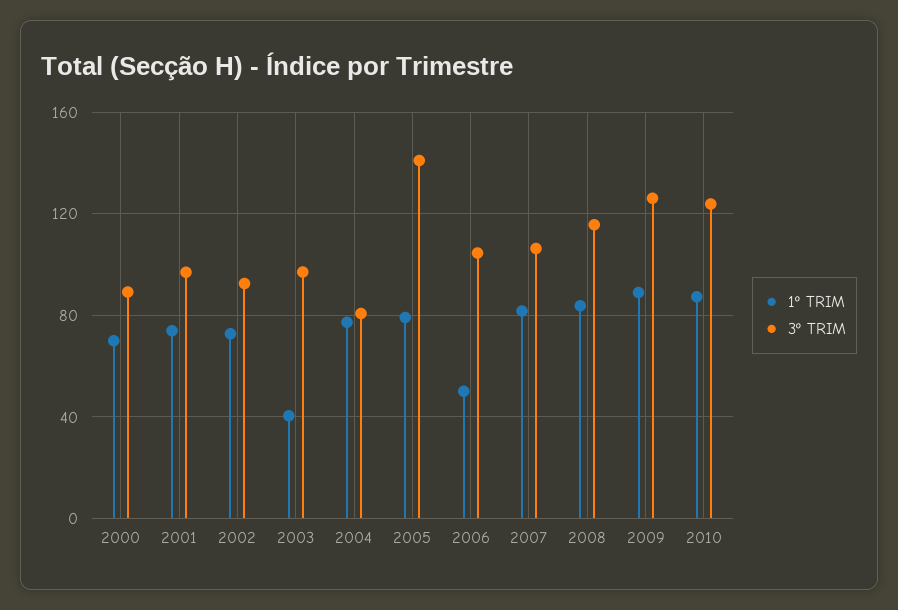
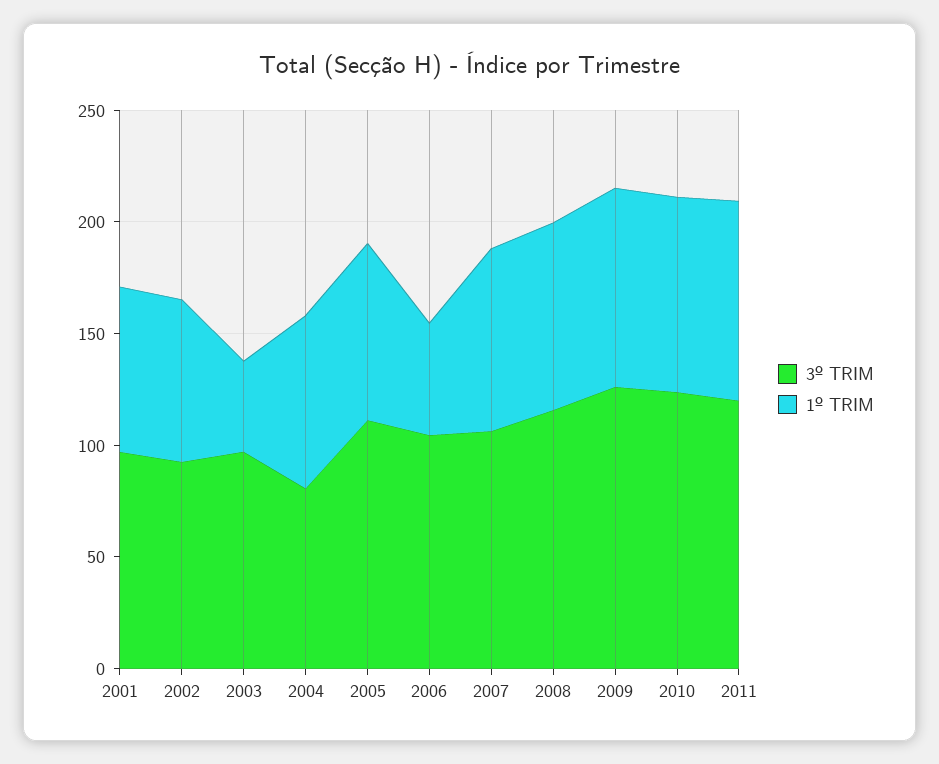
1º TRIM, 2000: 70 -> none
3º TRIM, 2000: 90 -> none
3º TRIM, 2005: 140 -> 110
3º TRIM, 2011: none -> 120
1º TRIM, 2011: none -> 90

